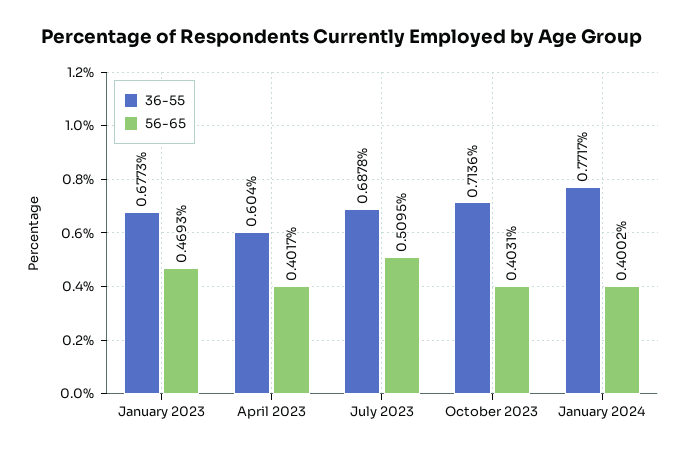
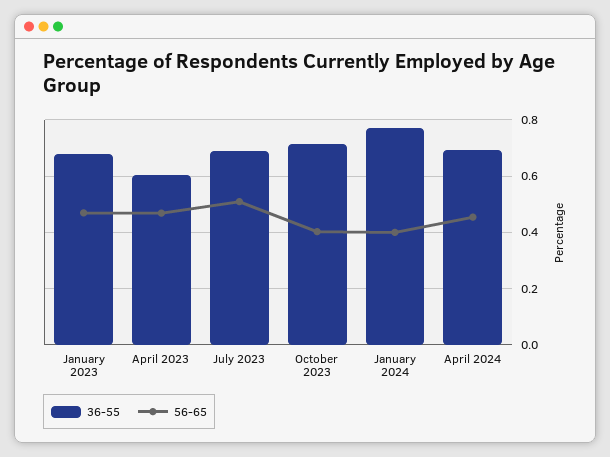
56-65, April 2023: 0.4017 -> 0.475
36-55, April 2024: none -> 0.7
56-65, April 2024: none -> 0.45

